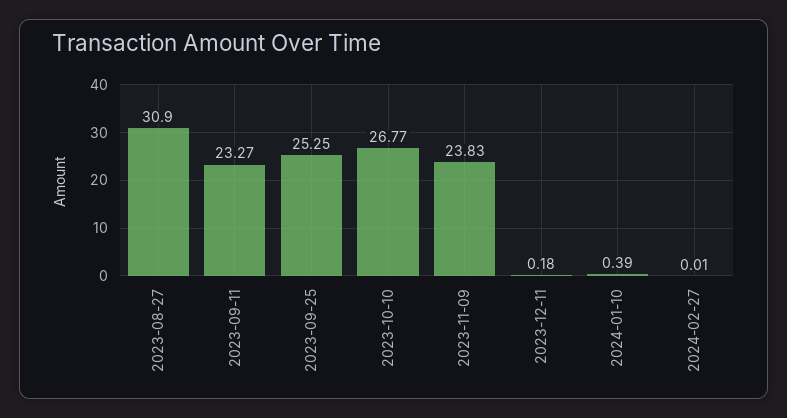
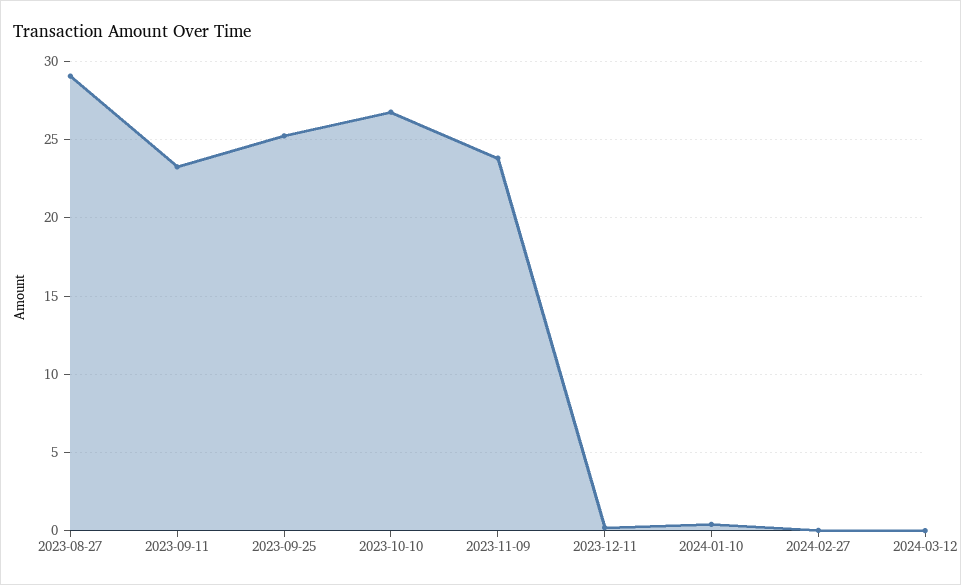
2023-08-27: 30.9 -> 29
2024-03-12: none -> 0

